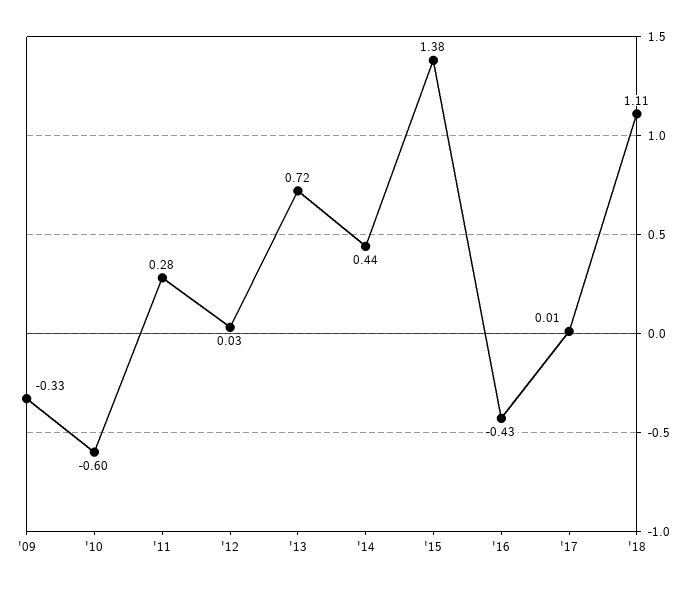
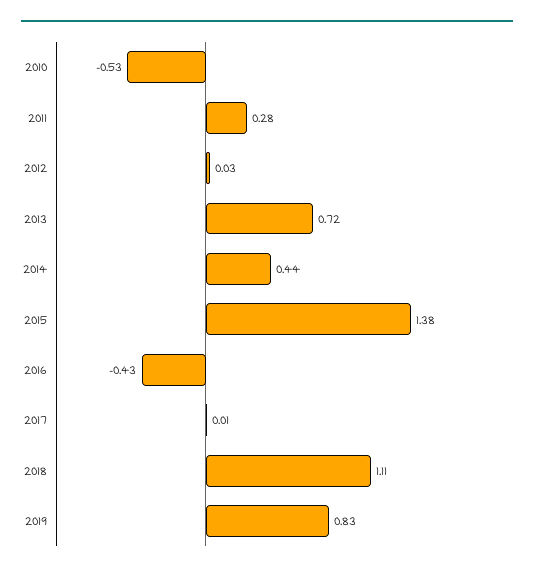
'09: -0.33 -> none
'10: -0.6 -> -0.53
2019: none -> 0.83

